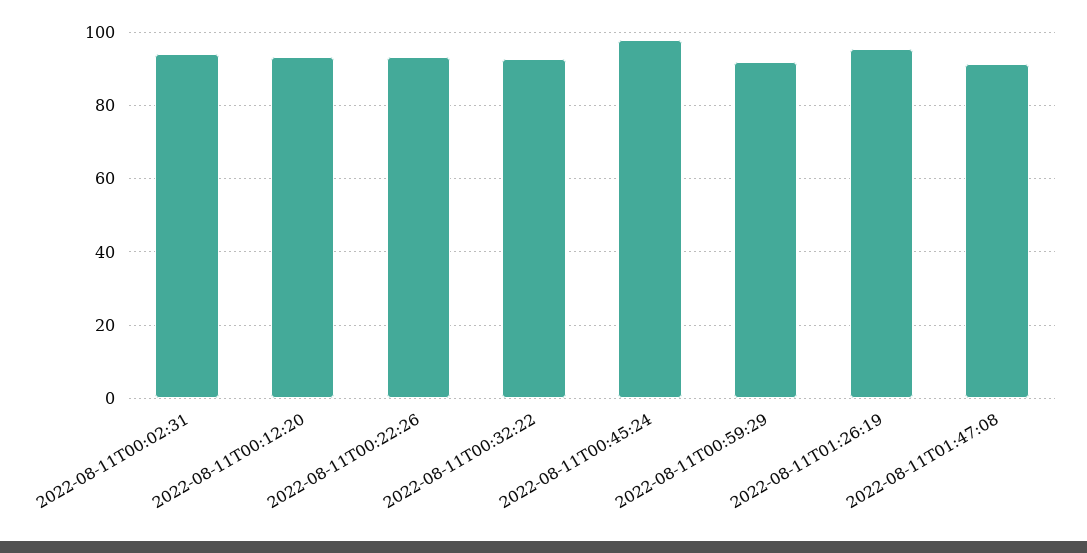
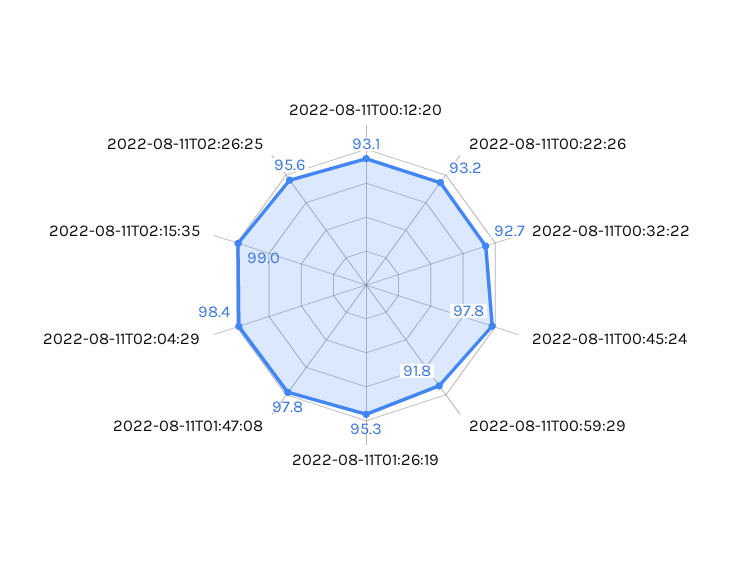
2022-08-11T00:02:31: 94 -> none
2022-08-11T01:47:08: 92 -> 97.8
2022-08-11T02:04:29: none -> 98.4
2022-08-11T02:15:35: none -> 99
2022-08-11T02:26:25: none -> 95.6

